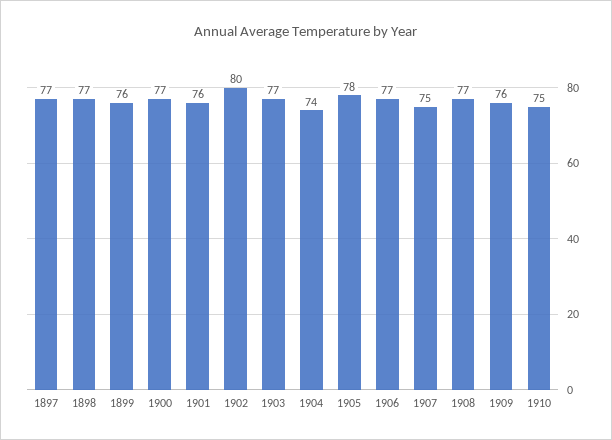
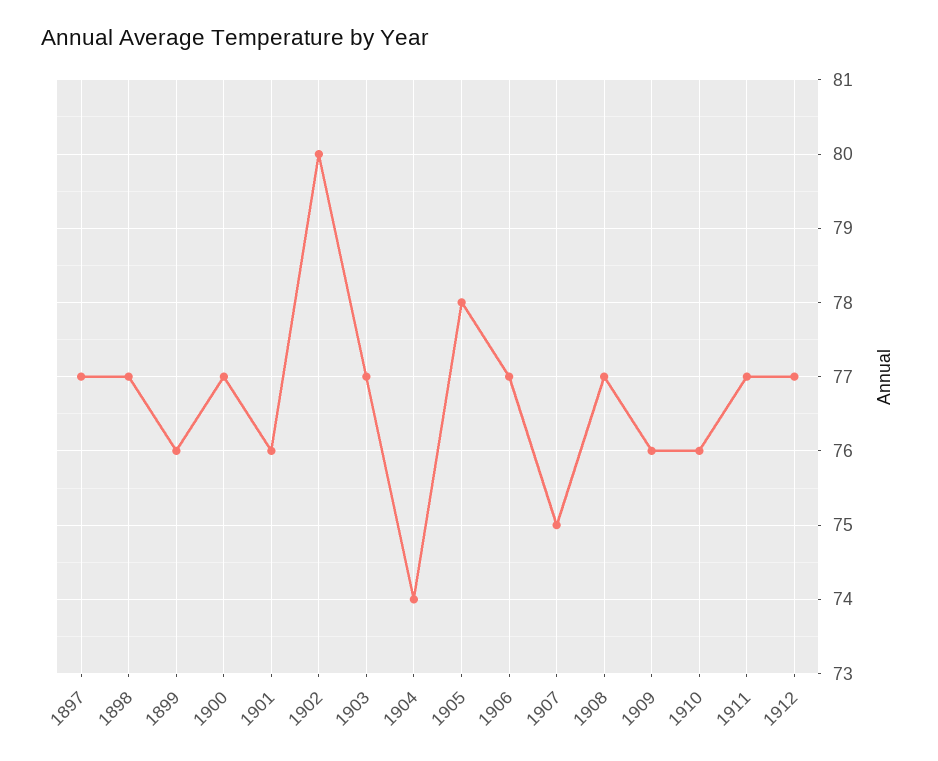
1910: 75 -> 76
1911: none -> 77
1912: none -> 77

